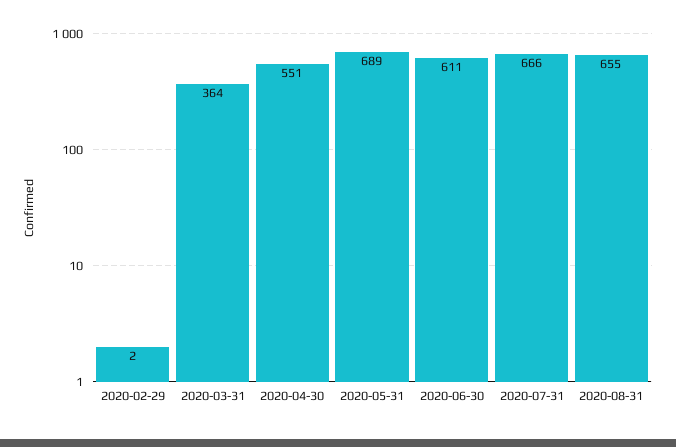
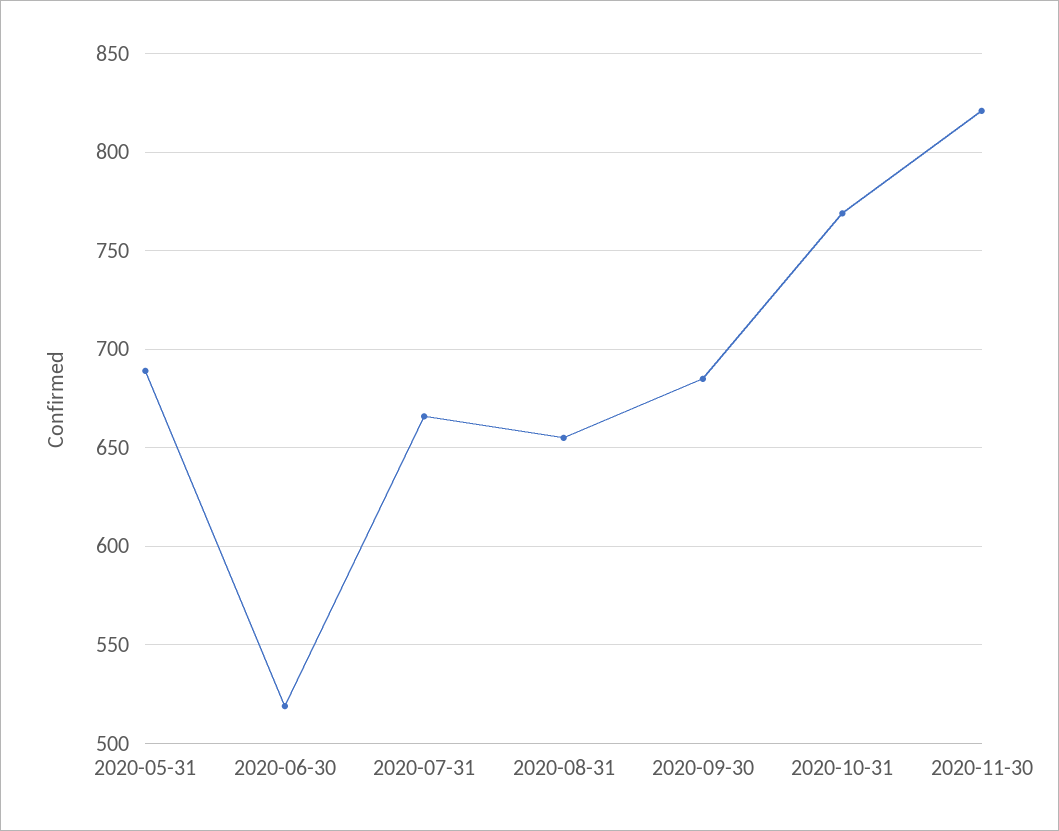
2020-02-29: 2 -> none
2020-03-31: 364 -> none
2020-04-30: 551 -> none
2020-06-30: 611 -> 520
2020-09-30: none -> 685
2020-10-31: none -> 770
2020-11-30: none -> 820

